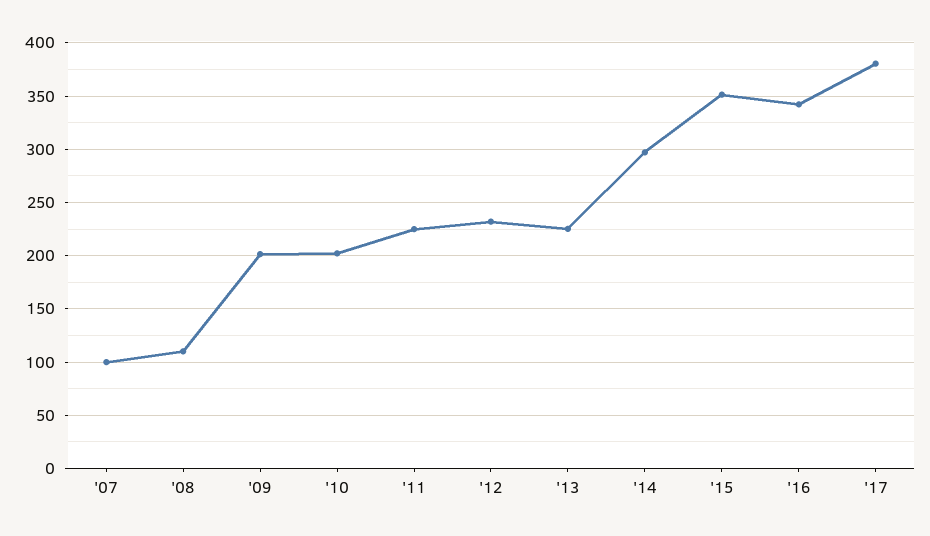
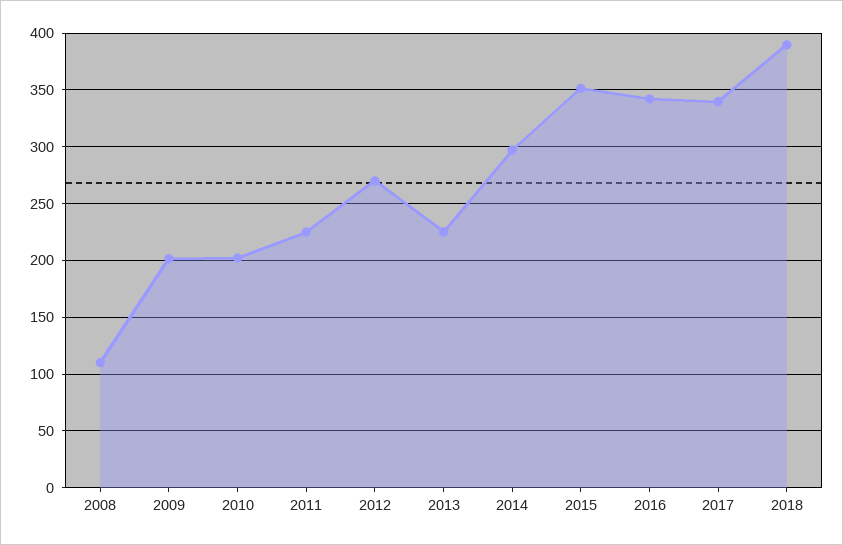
'07: 100 -> none
'12: 230 -> 270
'17: 380 -> 340
2018: none -> 390

